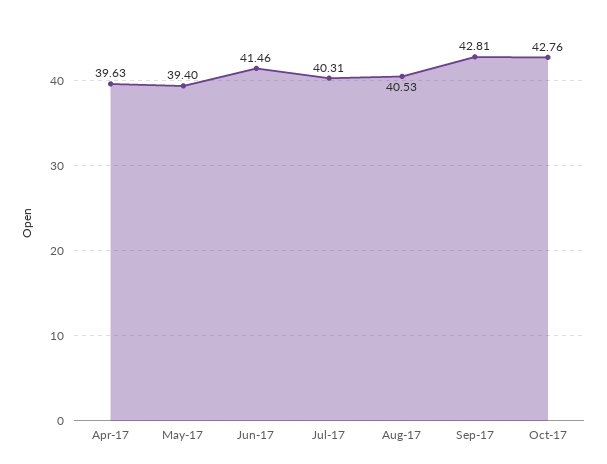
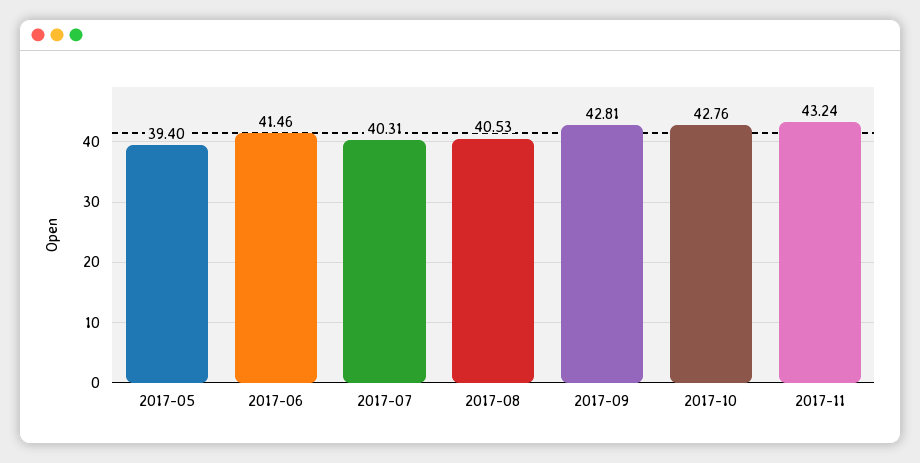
Apr-17: 39.63 -> none
2017-11: none -> 43.24

